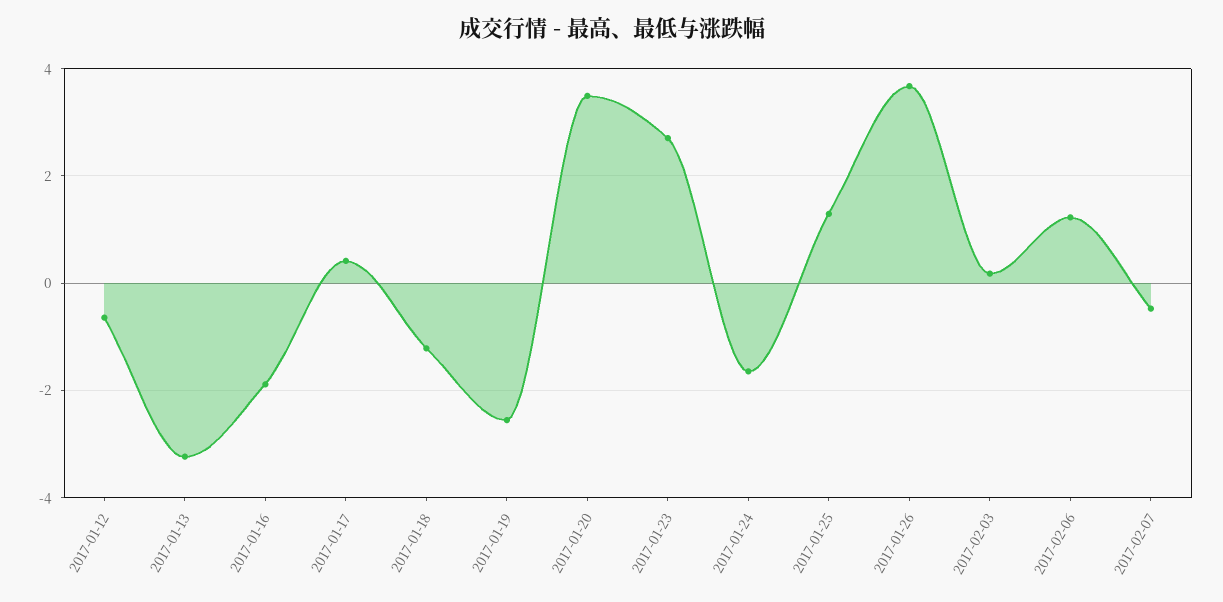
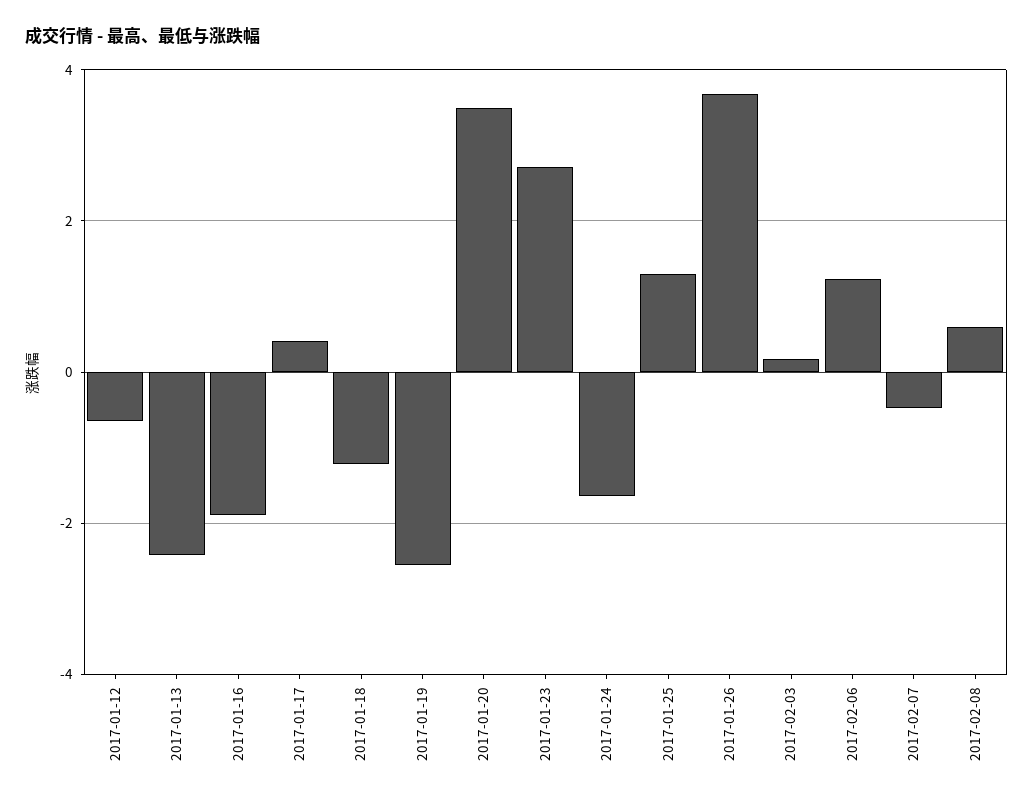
2017-01-13: -3.2 -> -2.4
2017-02-08: none -> 0.6

